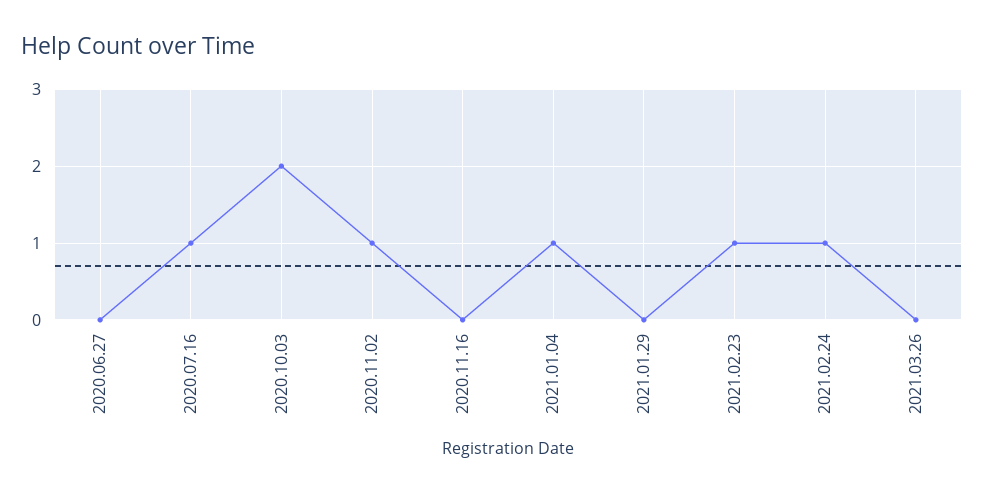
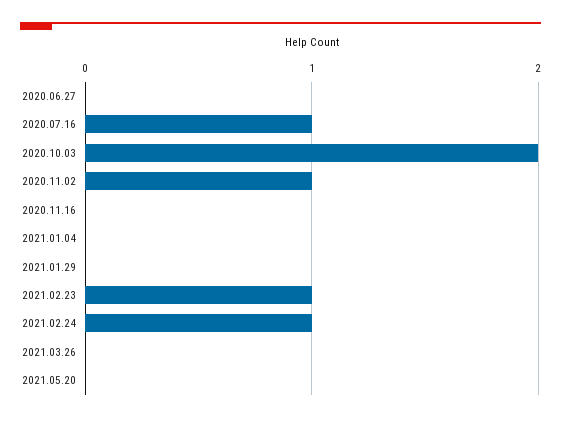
2021.01.04: 1 -> 0
2021.05.20: none -> 0

